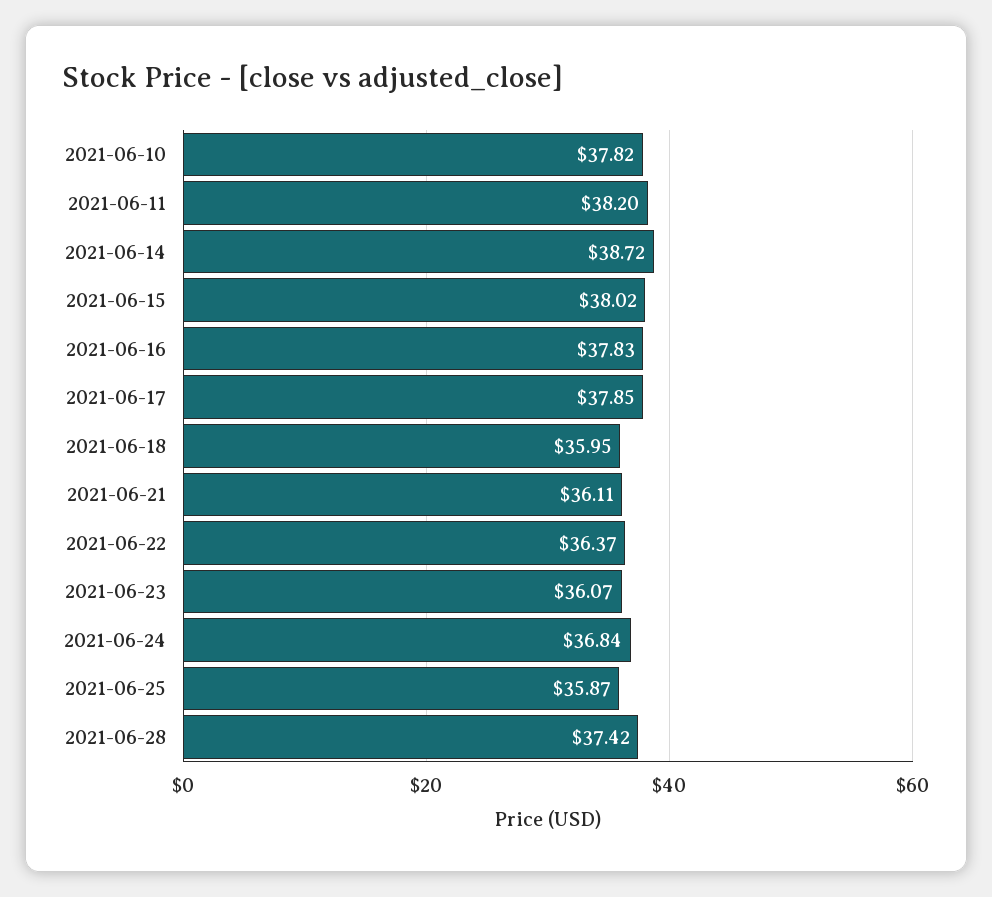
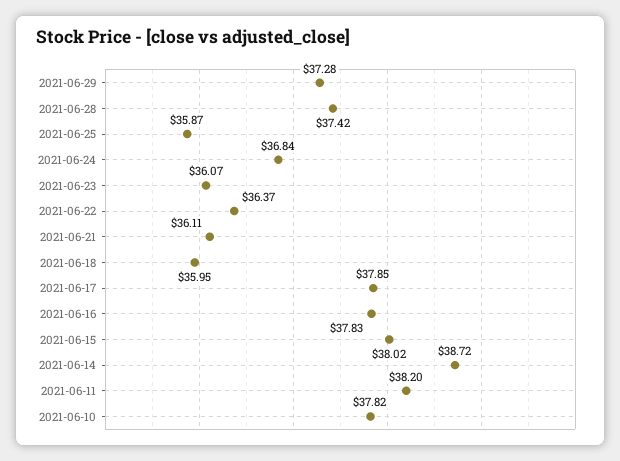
2021-06-29: none -> 37.28

